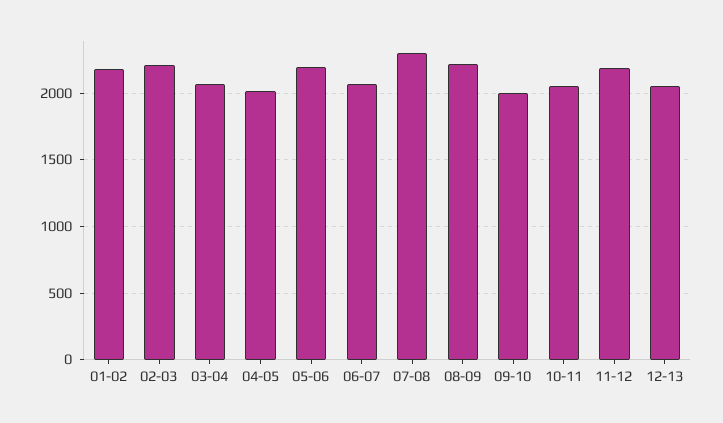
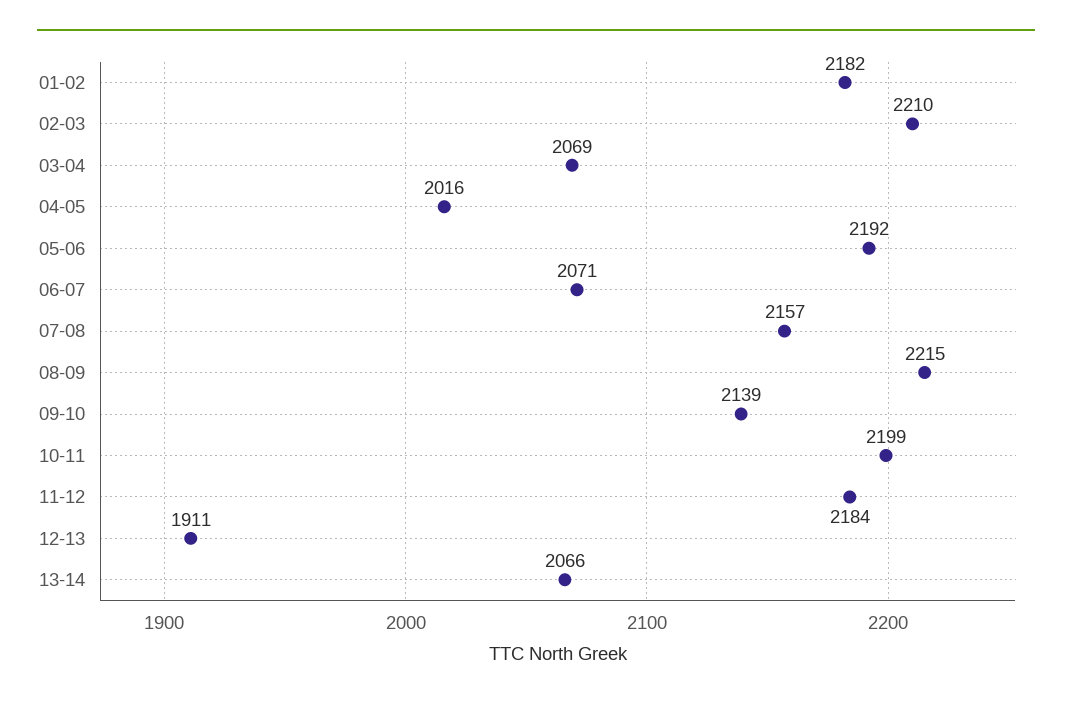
07-08: 2300 -> 2157
09-10: 2000 -> 2139
10-11: 2050 -> 2199
12-13: 2050 -> 1911
13-14: none -> 2066

